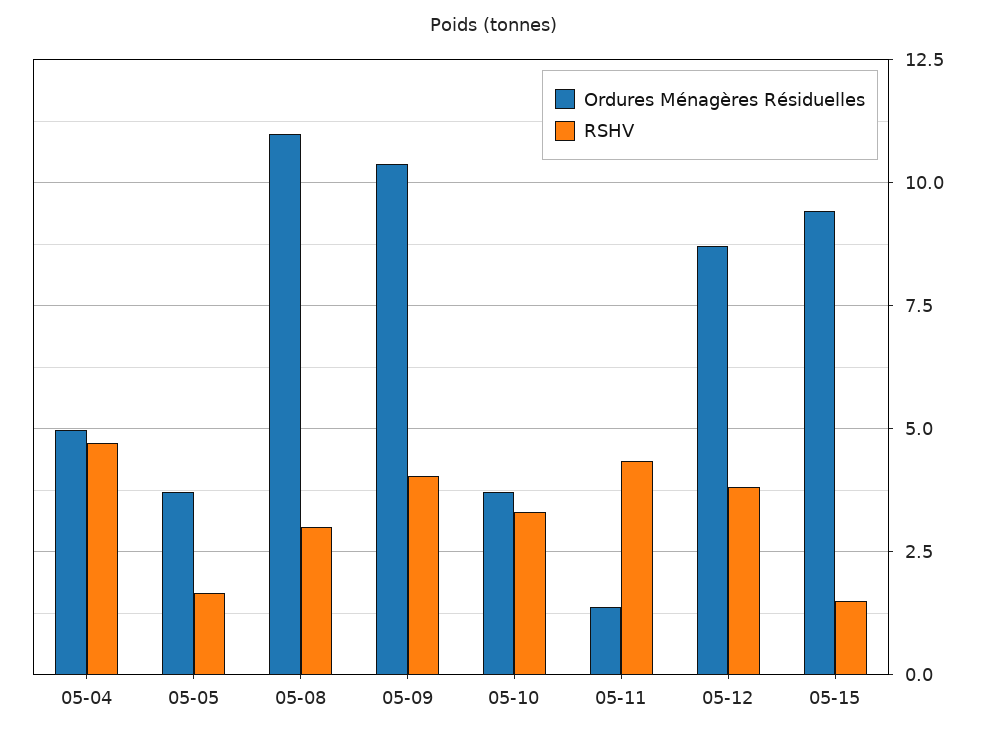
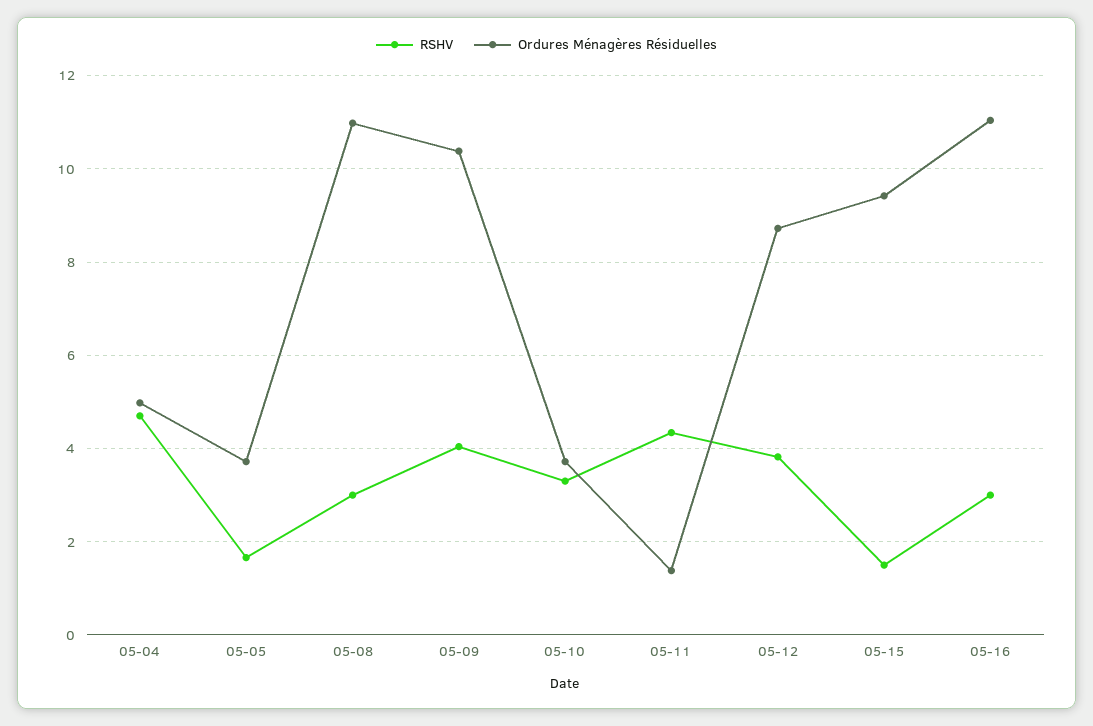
RSHV, 05-16: none -> 3
Ordures Ménagères Résiduelles, 05-16: none -> 11

